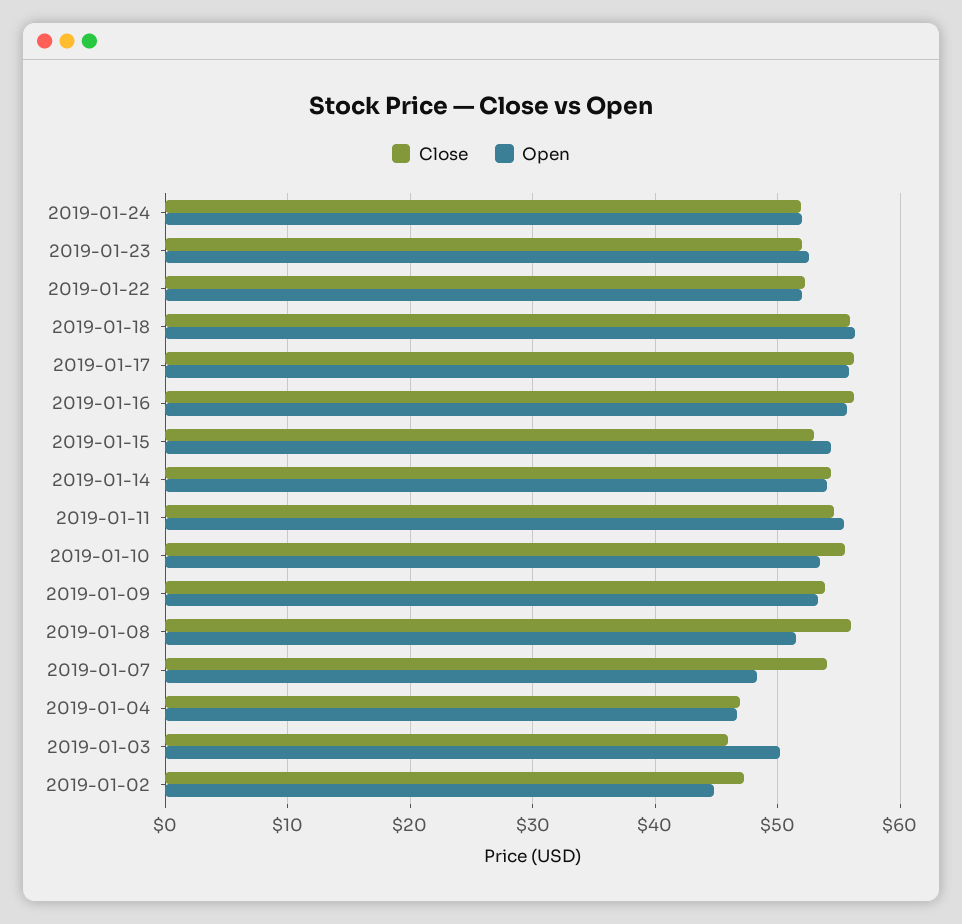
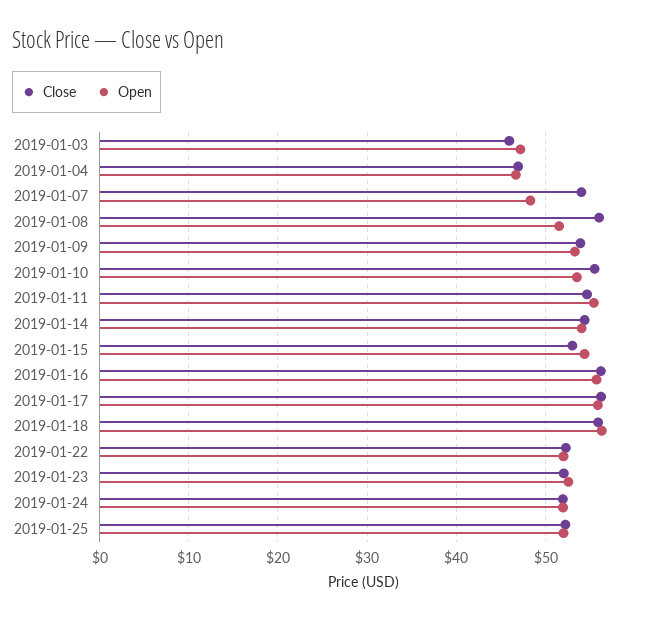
Open, 2019-01-03: 50 -> 47
Close, 2019-01-02: 47 -> none
Open, 2019-01-02: 45 -> none
Close, 2019-01-25: none -> 52
Open, 2019-01-25: none -> 52

